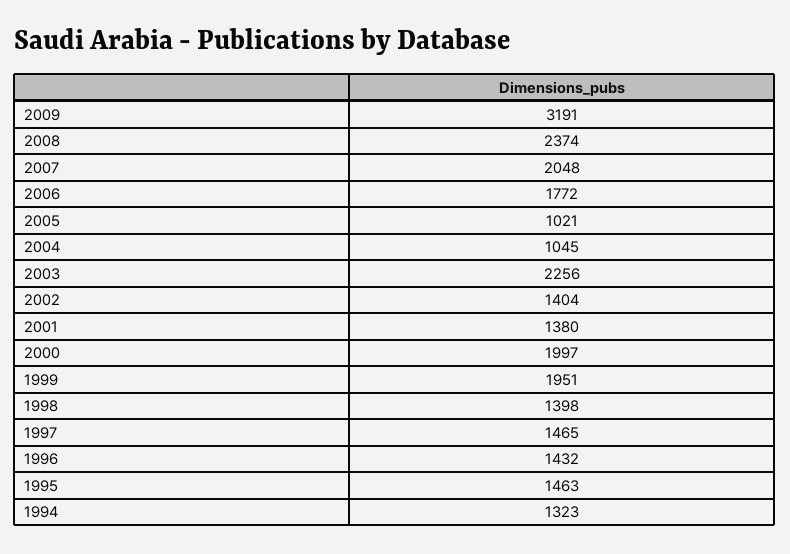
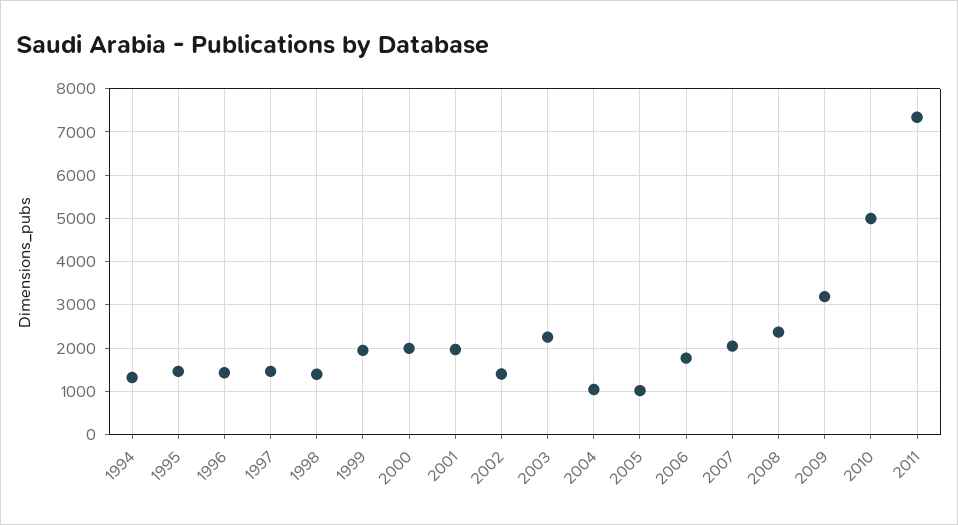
2001: 1380 -> 2000
2010: none -> 5000
2011: none -> 7400

